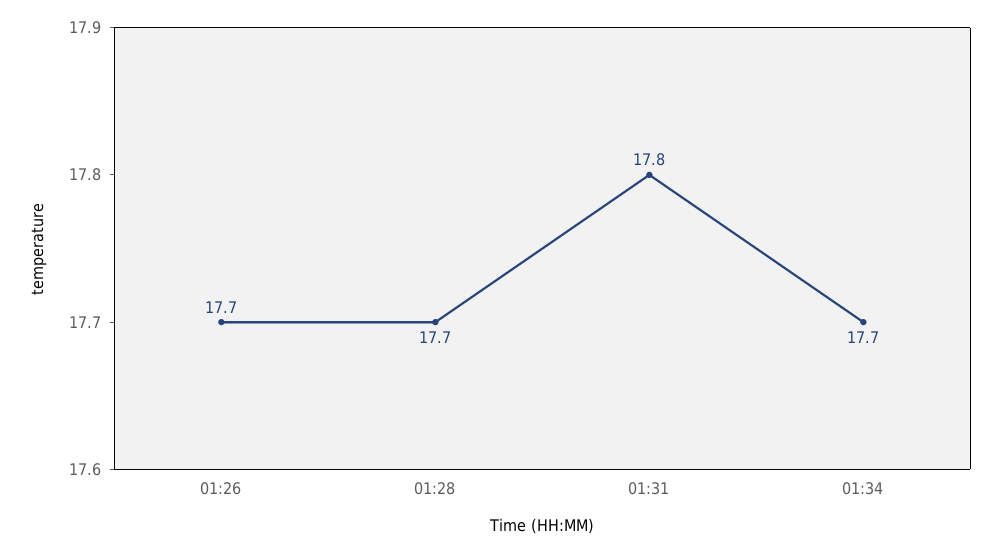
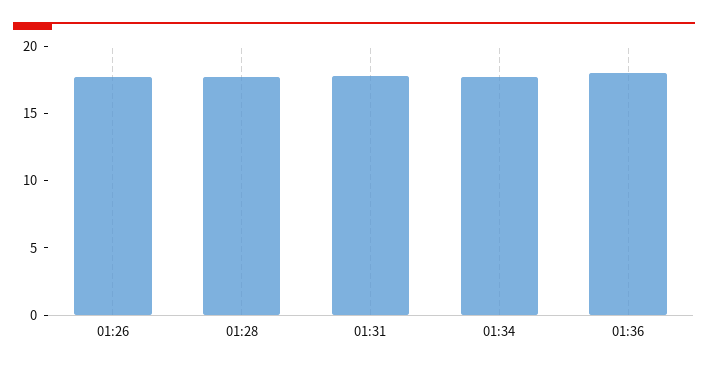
01:36: none -> 18

